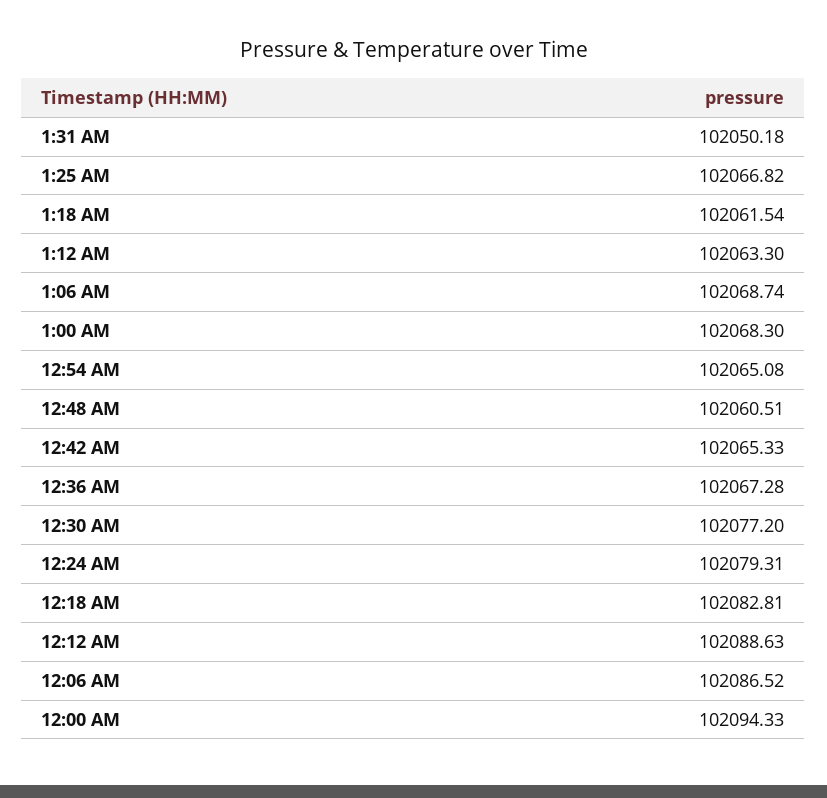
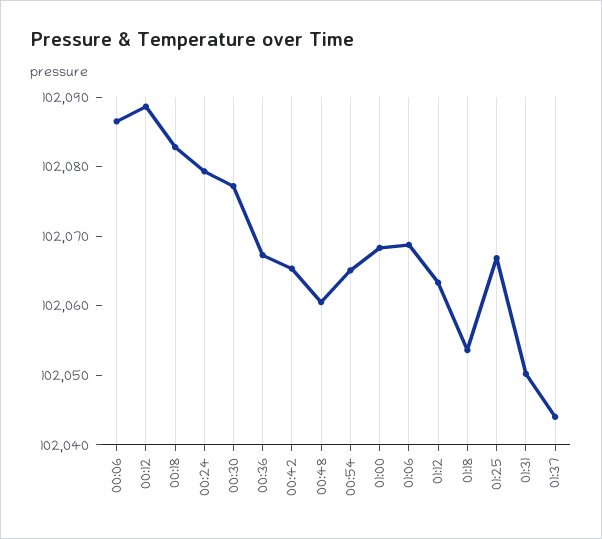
1:18 AM: 102061.54 -> 102054
12:00 AM: 102094.33 -> none
01:37: none -> 102044

